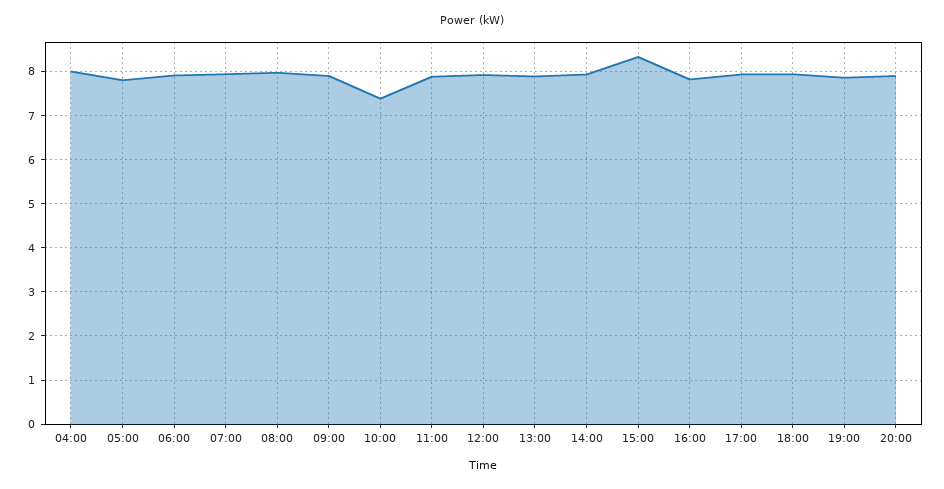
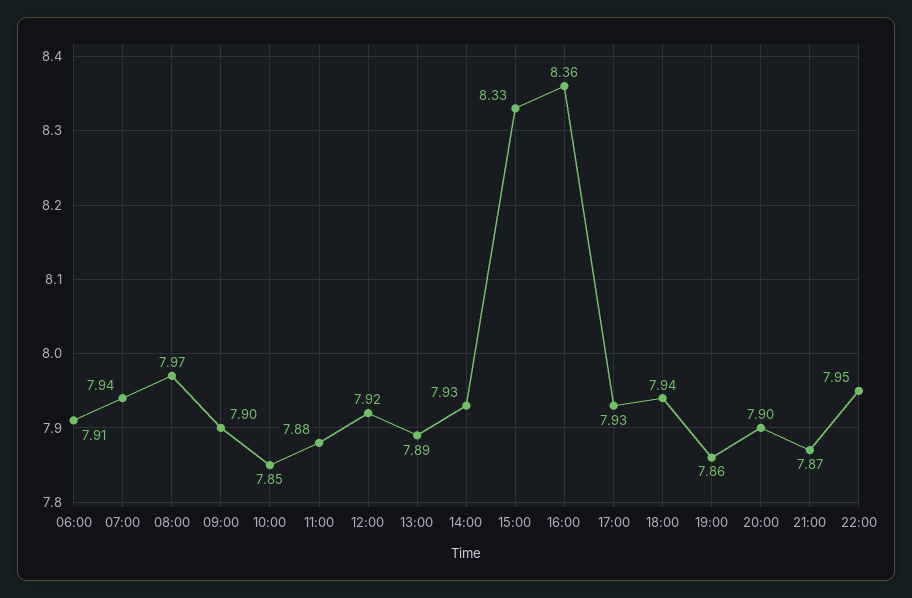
04:00: 8 -> none
05:00: 7.8 -> none
10:00: 7.4 -> 7.85
16:00: 7.8 -> 8.36
21:00: none -> 7.87
22:00: none -> 7.95

